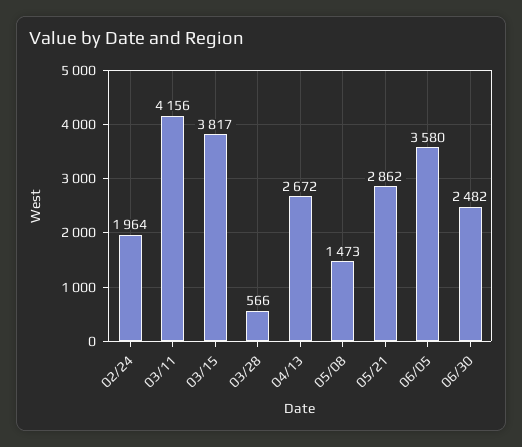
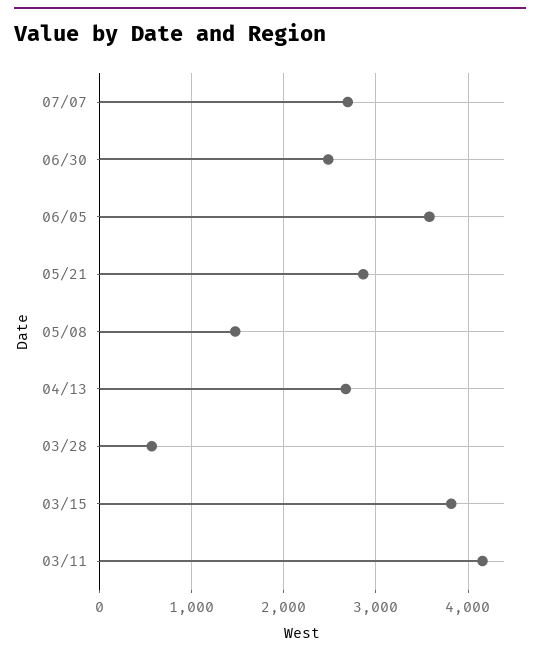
02/24: 1964 -> none
07/07: none -> 2700

